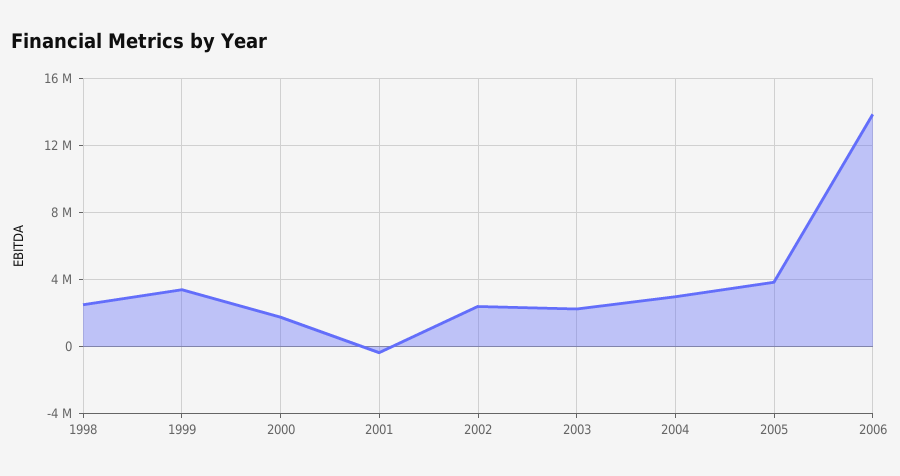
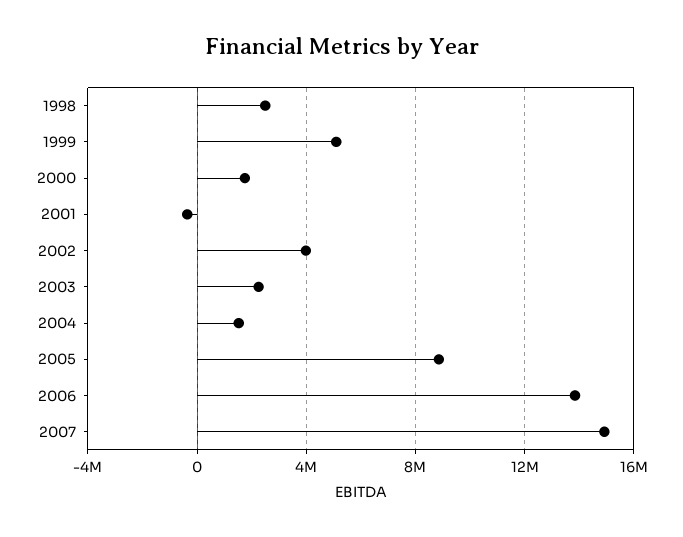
1999: 3500000 -> 5000000
2002: 2500000 -> 4000000
2004: 3000000 -> 1500000
2005: 4000000 -> 9000000
2007: none -> 15000000

